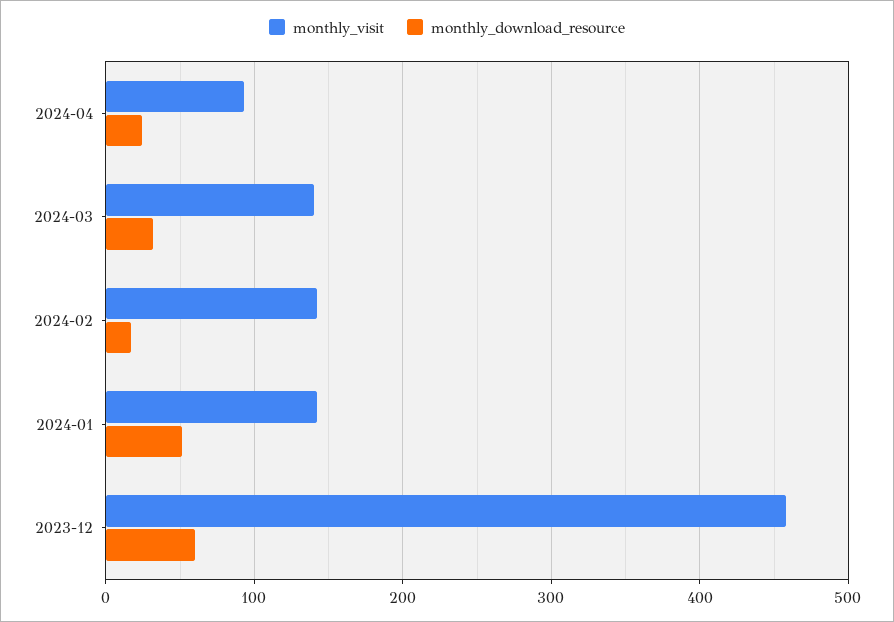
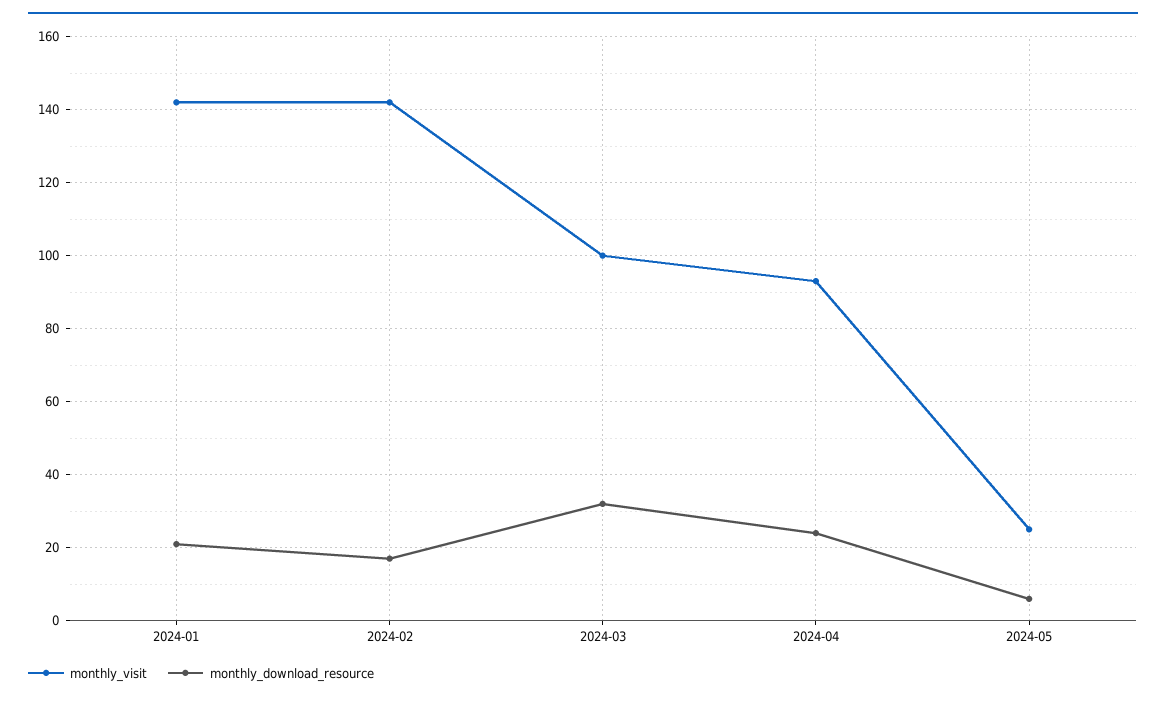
monthly_visit, 2024-03: 140 -> 100
monthly_download_resource, 2024-01: 50 -> 20
monthly_visit, 2023-12: 460 -> none
monthly_download_resource, 2023-12: 60 -> none
monthly_visit, 2024-05: none -> 25
monthly_download_resource, 2024-05: none -> 5

